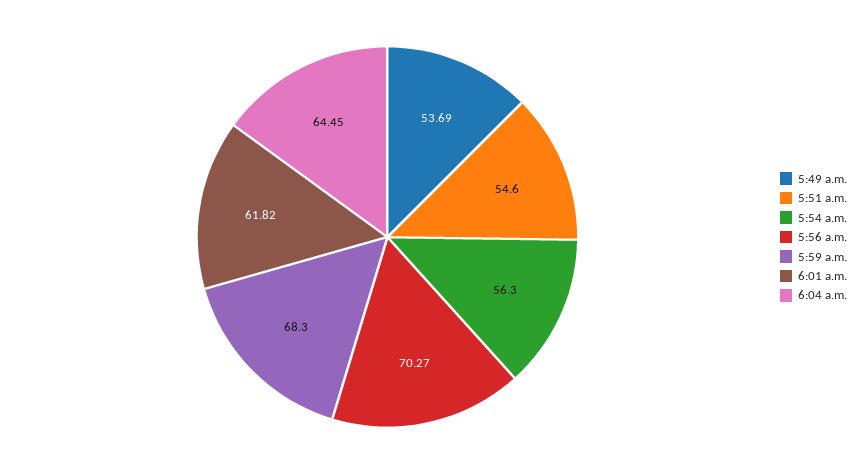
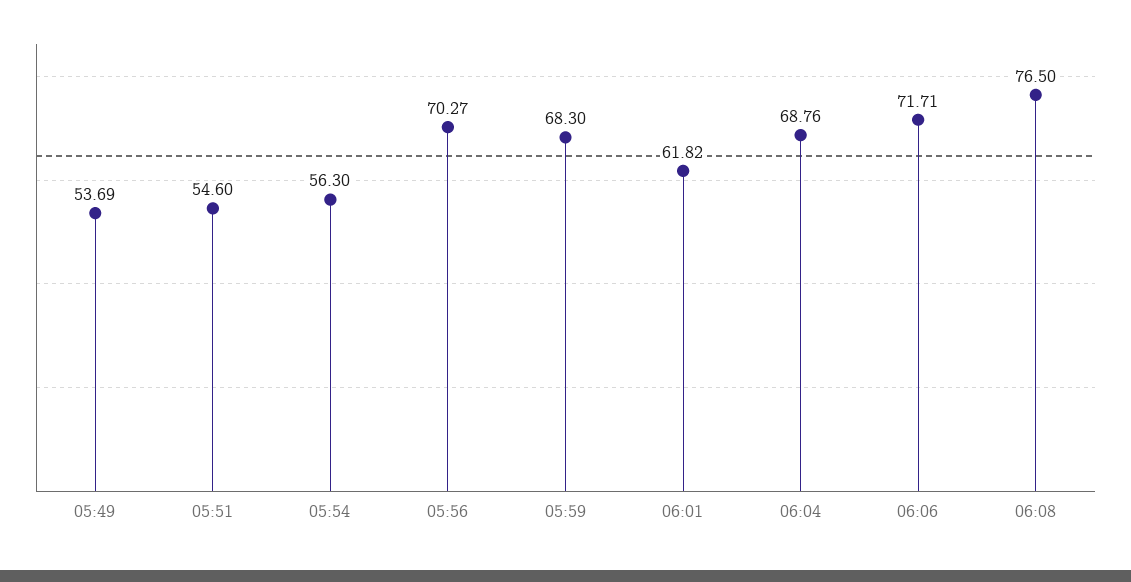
6:04 a.m.: 64.45 -> 68.76
06:06: none -> 71.71
06:08: none -> 76.5

